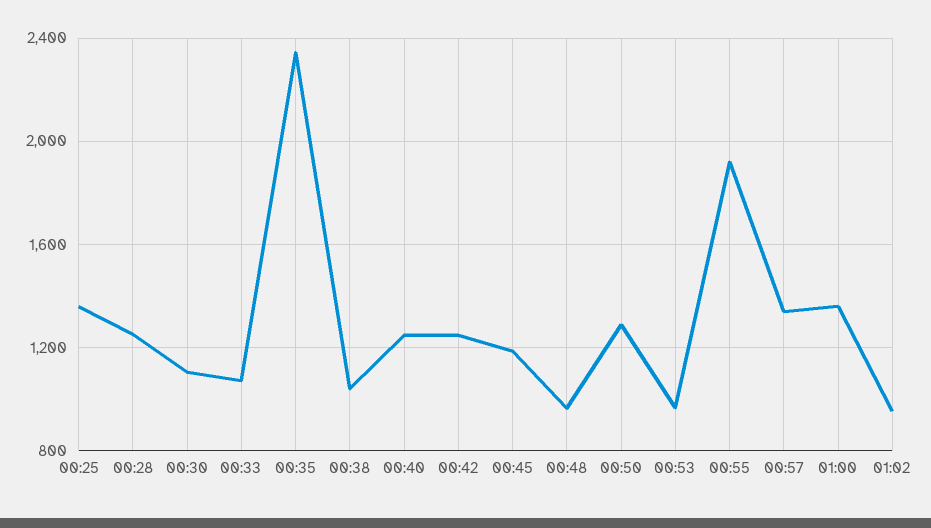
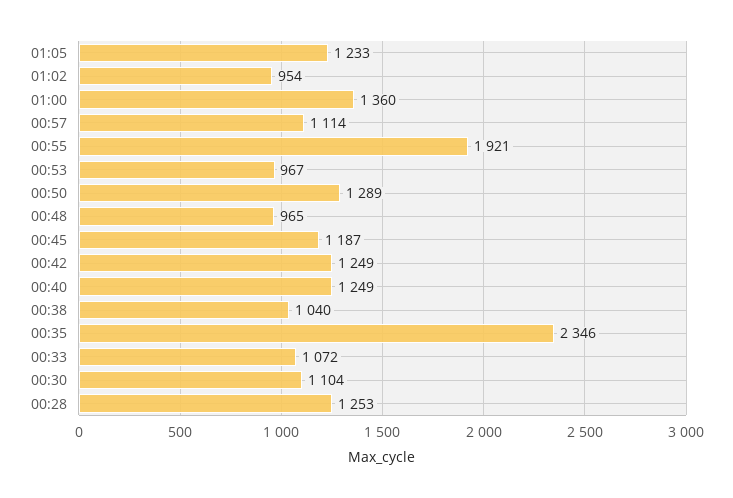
00:25: 1350 -> none
00:57: 1350 -> 1114
01:05: none -> 1233

